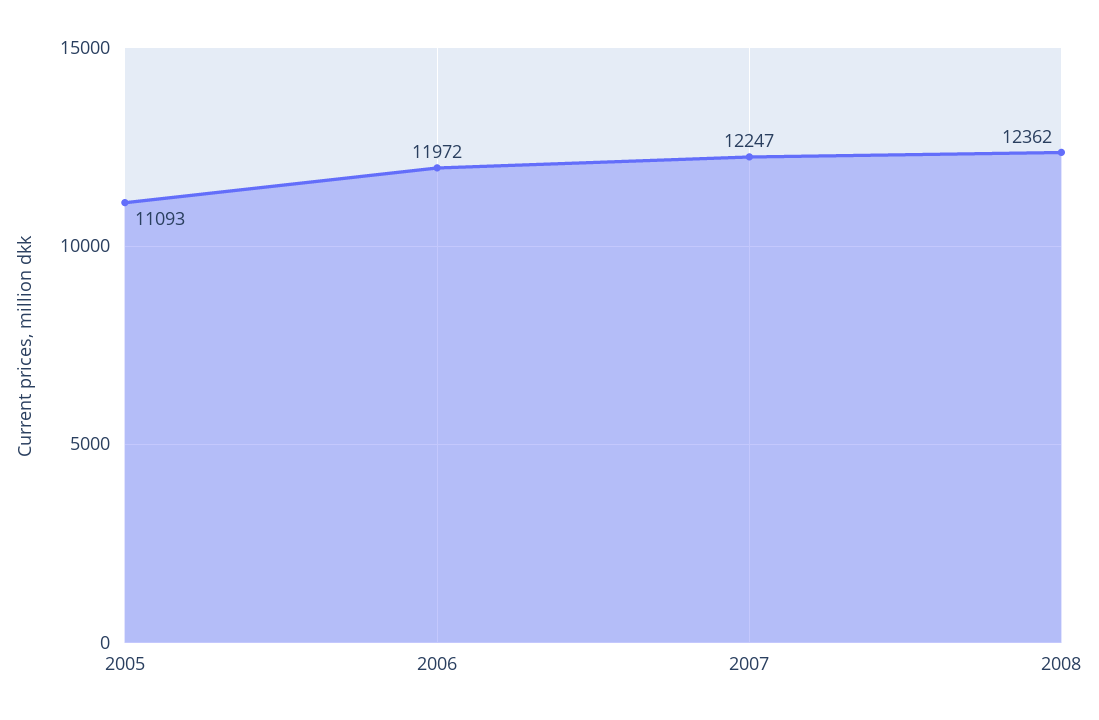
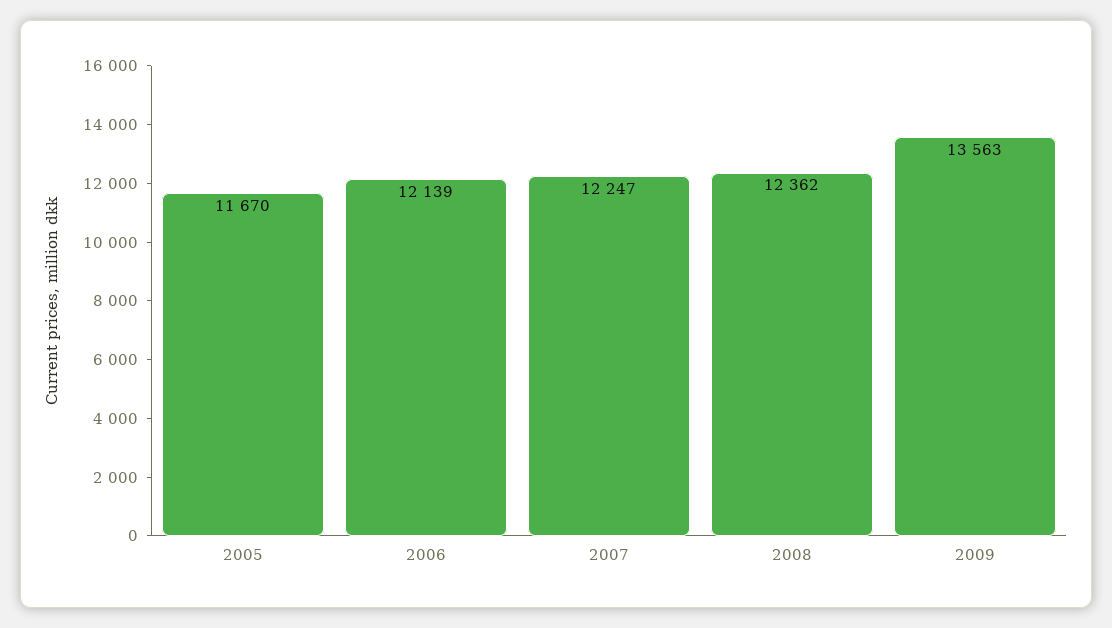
2005: 11093 -> 11670
2006: 11972 -> 12139
2009: none -> 13563

